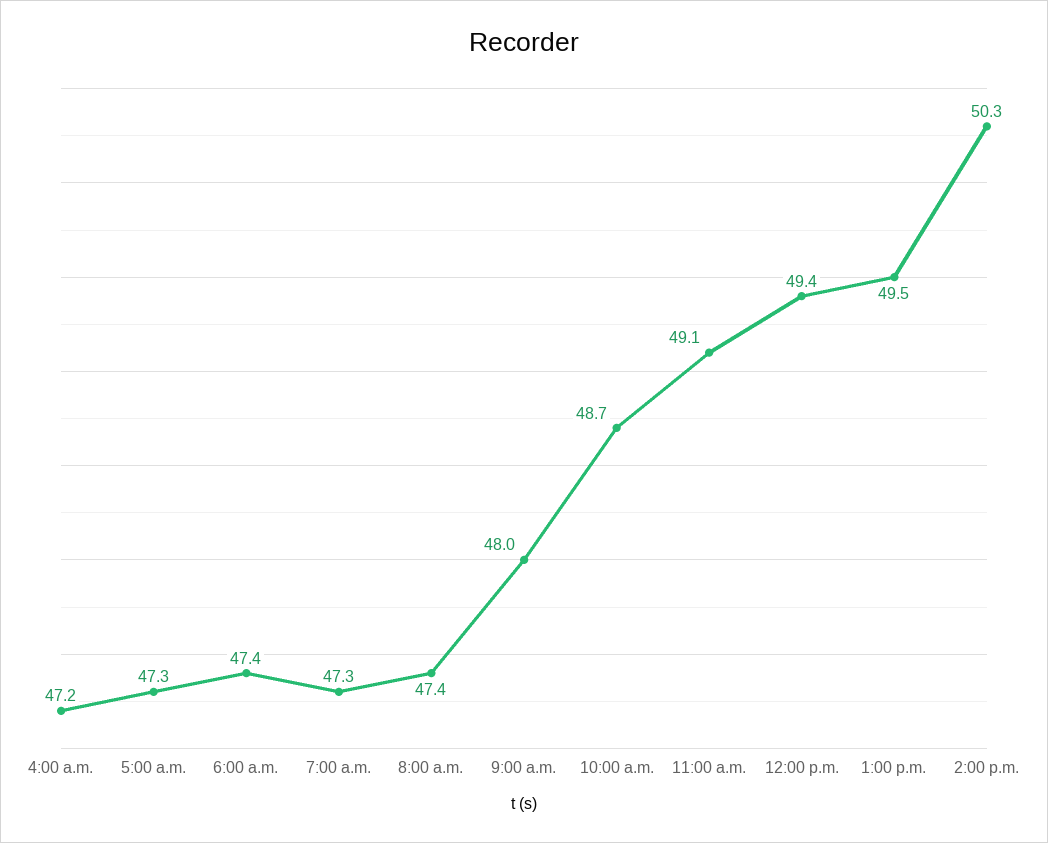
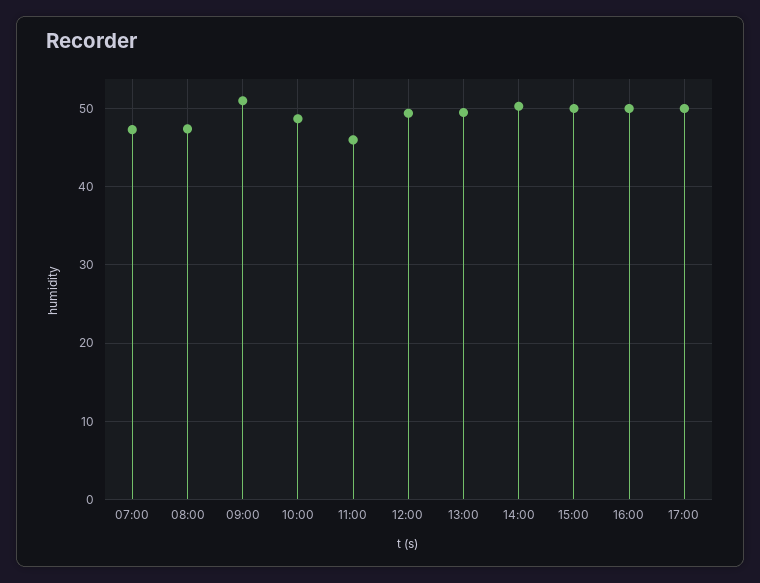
4:00 a.m.: 47.2 -> none
5:00 a.m.: 47.3 -> none
6:00 a.m.: 47.4 -> none
9:00 a.m.: 48 -> 51
11:00 a.m.: 49.1 -> 46
15:00: none -> 50
16:00: none -> 50
17:00: none -> 50

